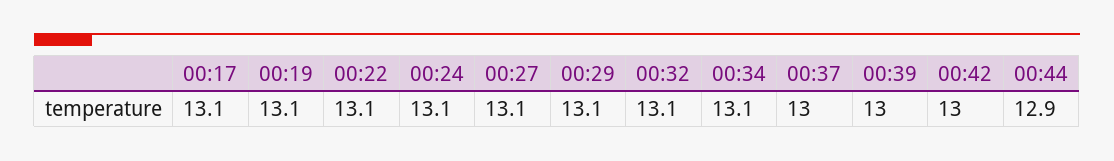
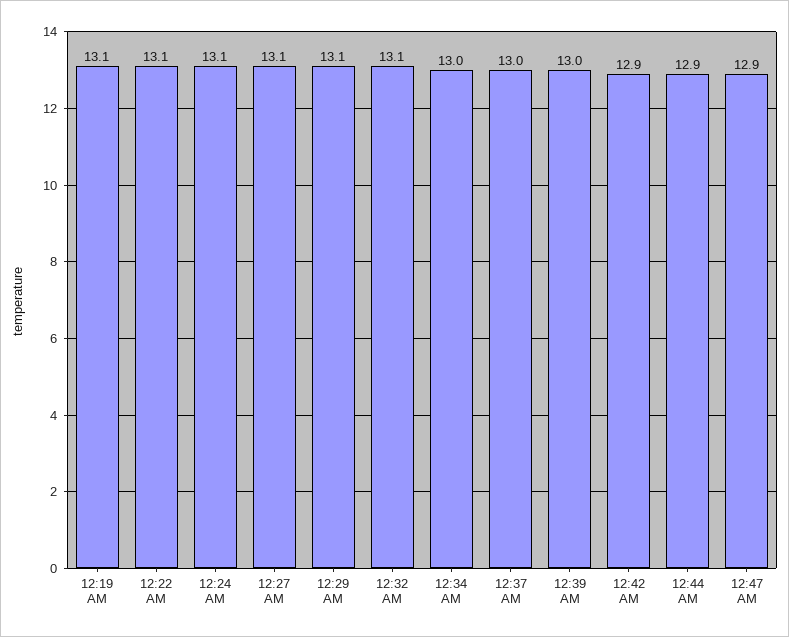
00:17: 13.1 -> none
00:34: 13.1 -> 13
00:42: 13 -> 12.9
12:47 AM: none -> 12.9

